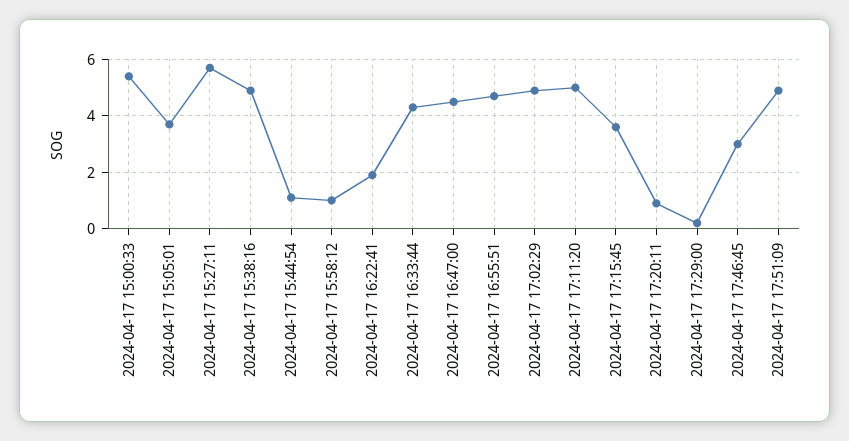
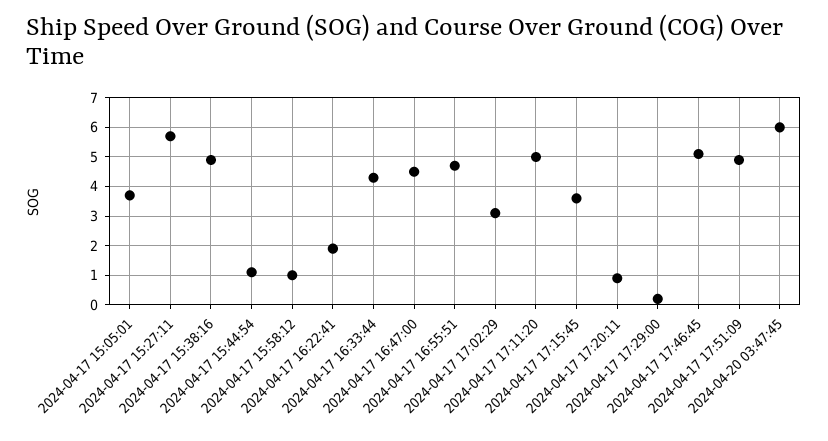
2024-04-17 15:00:33: 5.5 -> none
2024-04-17 17:02:29: 5 -> 3
2024-04-17 17:46:45: 3 -> 5
2024-04-20 03:47:45: none -> 6

